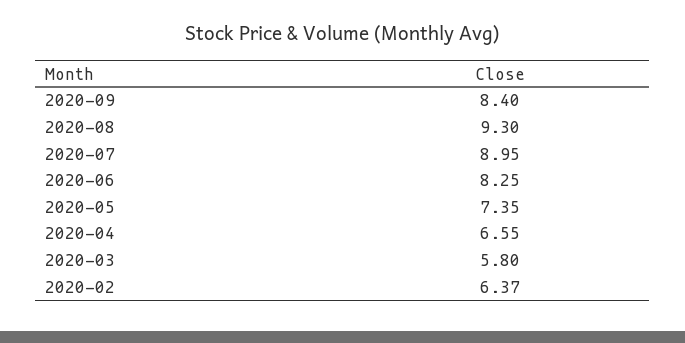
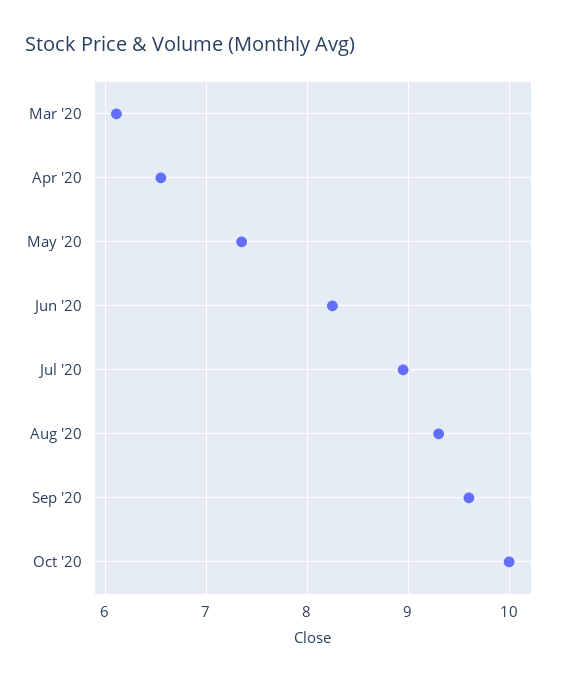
2020-09: 8.4 -> 9.6
2020-03: 5.8 -> 6.1
2020-02: 6.37 -> none
Oct '20: none -> 10

